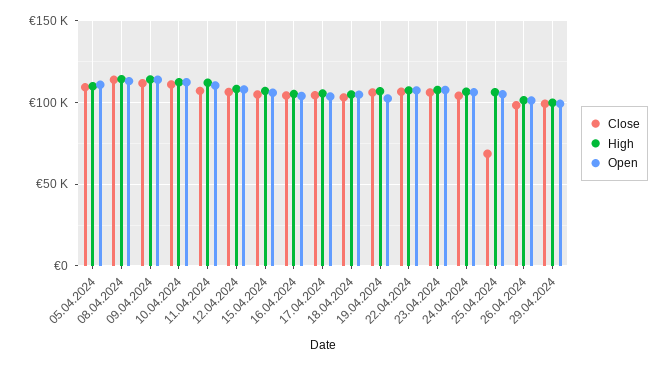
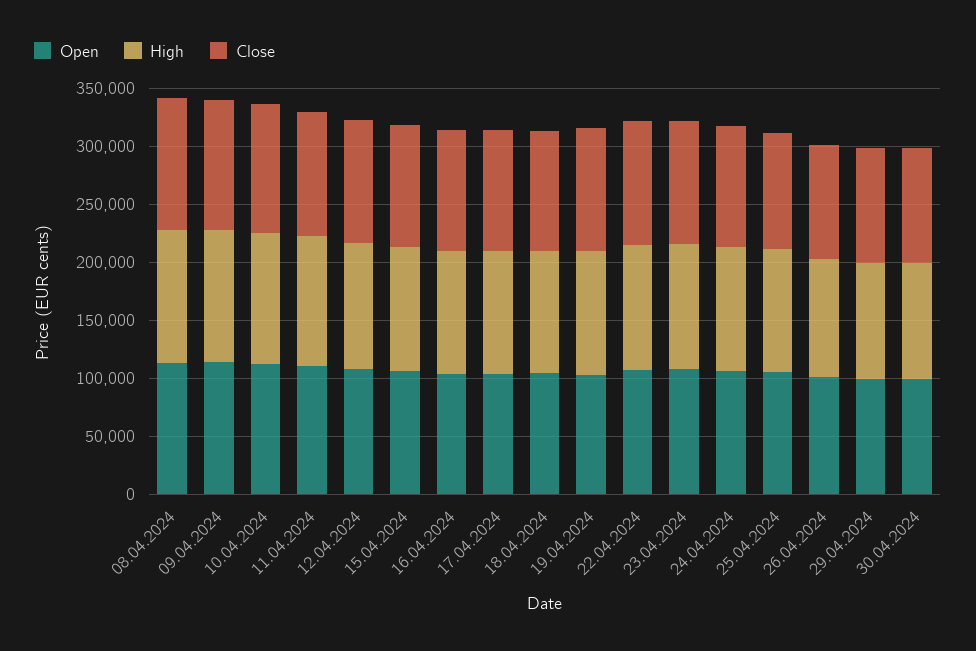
Close, 05.04.2024: 110000 -> none
High, 05.04.2024: 110000 -> none
Open, 05.04.2024: 110000 -> none
Close, 25.04.2024: 70000 -> 100000
Open, 30.04.2024: none -> 100000
High, 30.04.2024: none -> 100000
Close, 30.04.2024: none -> 100000

